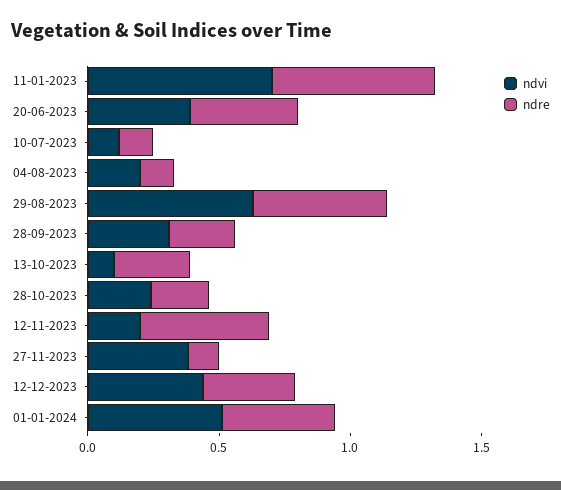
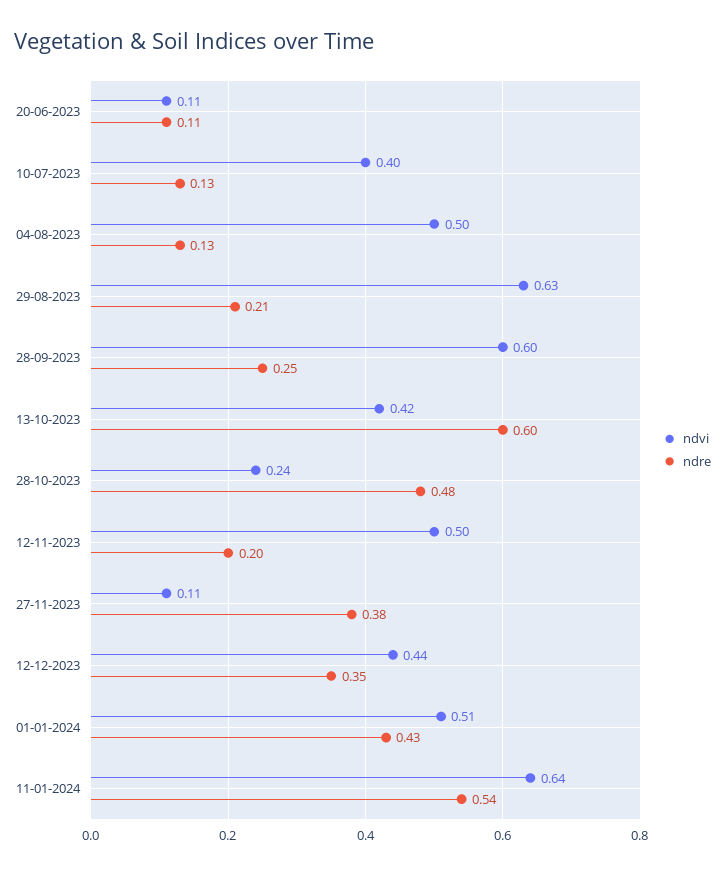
ndvi, 11-01-2023: 0.7 -> none
ndre, 11-01-2023: 0.6 -> none
ndvi, 20-06-2023: 0.4 -> 0.11
ndre, 20-06-2023: 0.4 -> 0.11
ndvi, 10-07-2023: 0.1 -> 0.4
ndvi, 04-08-2023: 0.2 -> 0.5
ndre, 29-08-2023: 0.5 -> 0.21
ndvi, 28-09-2023: 0.3 -> 0.6
ndvi, 13-10-2023: 0.1 -> 0.42
ndre, 13-10-2023: 0.3 -> 0.6
ndre, 28-10-2023: 0.2 -> 0.48
ndvi, 12-11-2023: 0.2 -> 0.5
ndre, 12-11-2023: 0.5 -> 0.2
ndvi, 27-11-2023: 0.4 -> 0.11
ndre, 27-11-2023: 0.1 -> 0.38
ndvi, 11-01-2024: none -> 0.64
ndre, 11-01-2024: none -> 0.54

